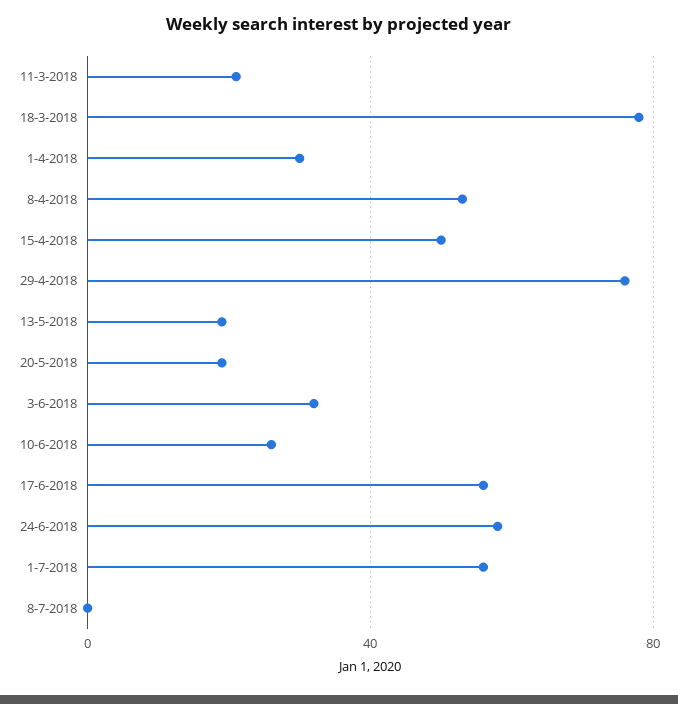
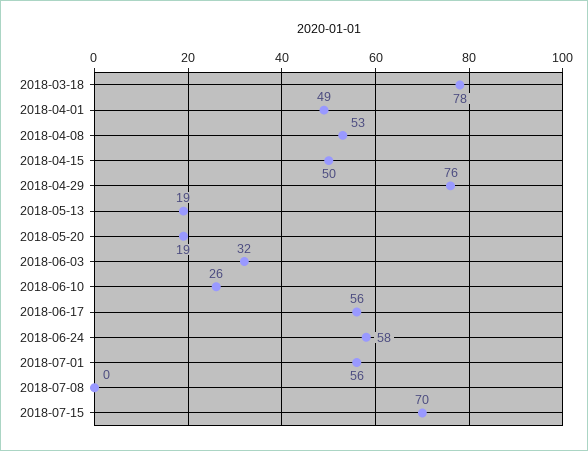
11-3-2018: 20 -> none
1-4-2018: 30 -> 49
2018-07-15: none -> 70

